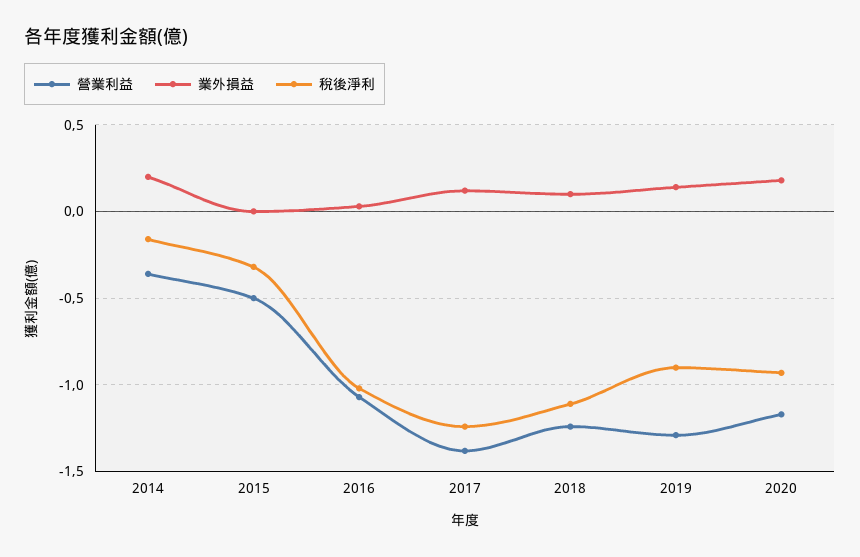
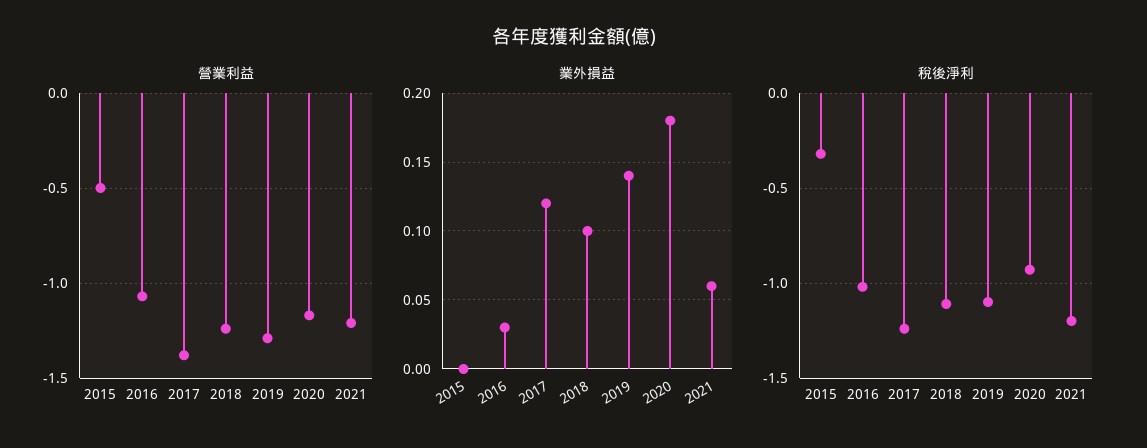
營業利益, 2014: -0.35 -> none
業外損益, 2014: 0.2 -> none
稅後淨利, 2014: -0.15 -> none
稅後淨利, 2019: -0.9 -> -1.1
營業利益, 2021: none -> -1.2
業外損益, 2021: none -> 0.06
稅後淨利, 2021: none -> -1.2

